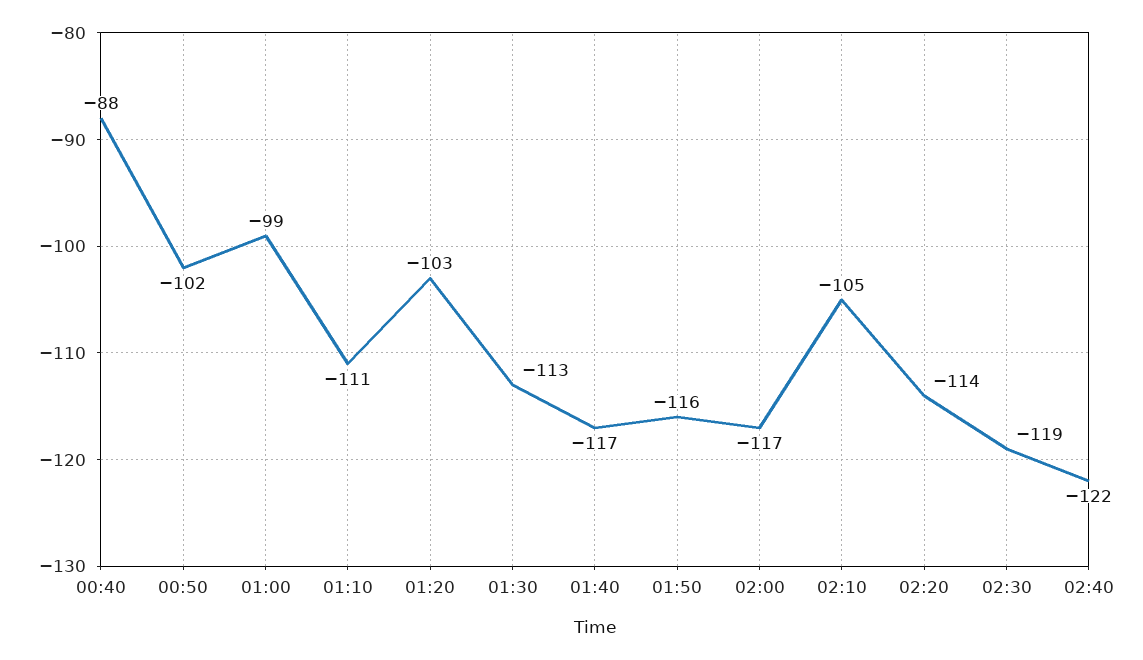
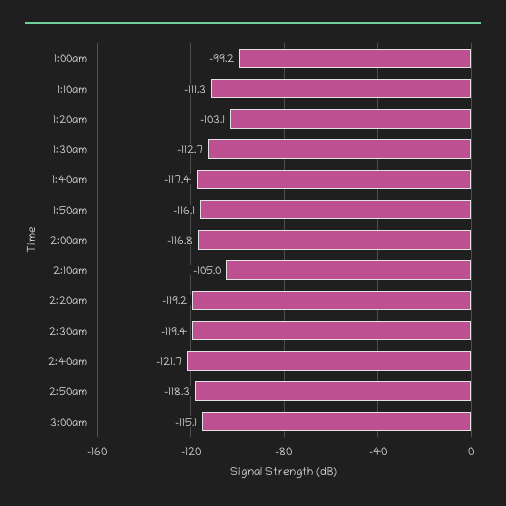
00:40: -88 -> none
00:50: -102 -> none
02:20: -114 -> -119.2
2:50am: none -> -118.3
3:00am: none -> -115.1

